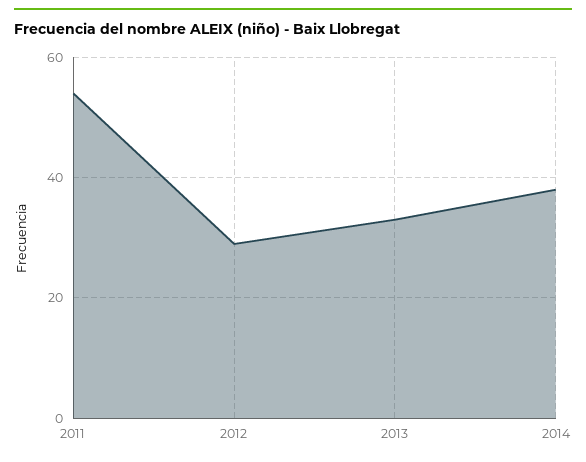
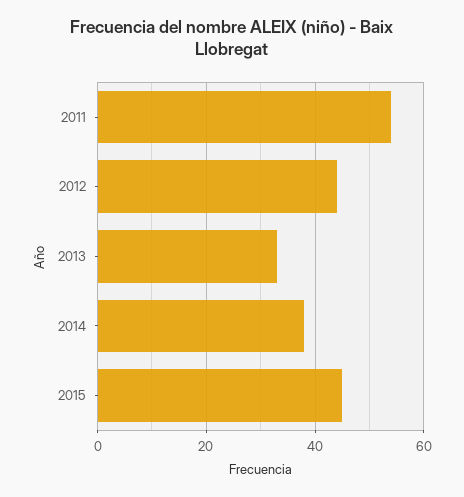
2012: 30 -> 45
2015: none -> 45

